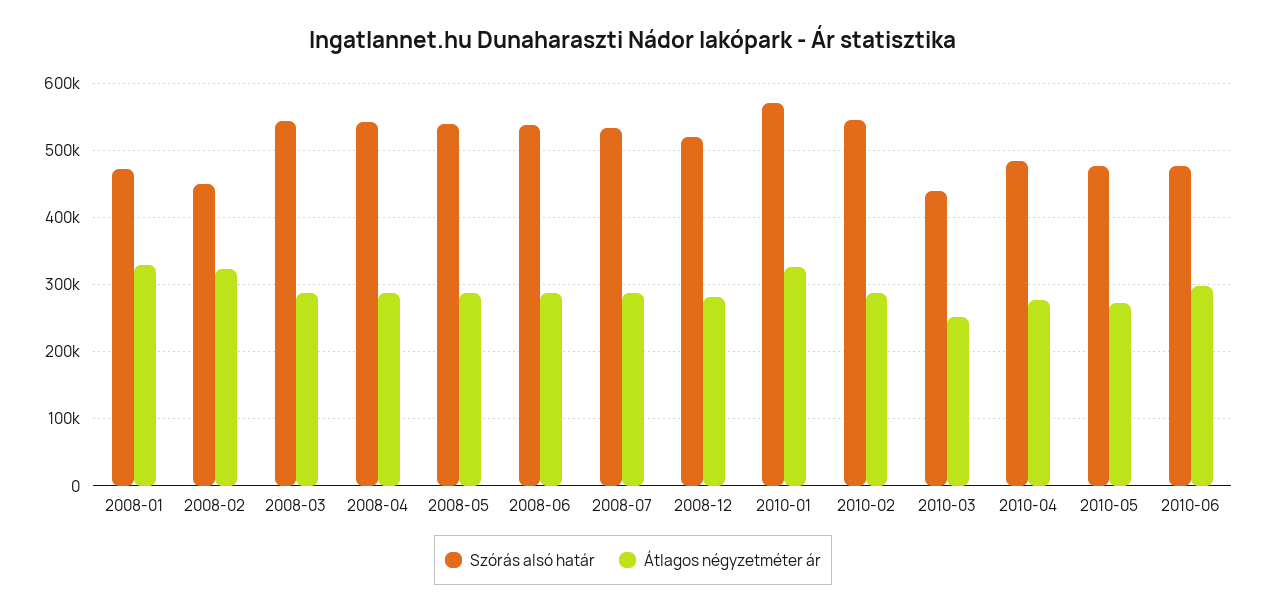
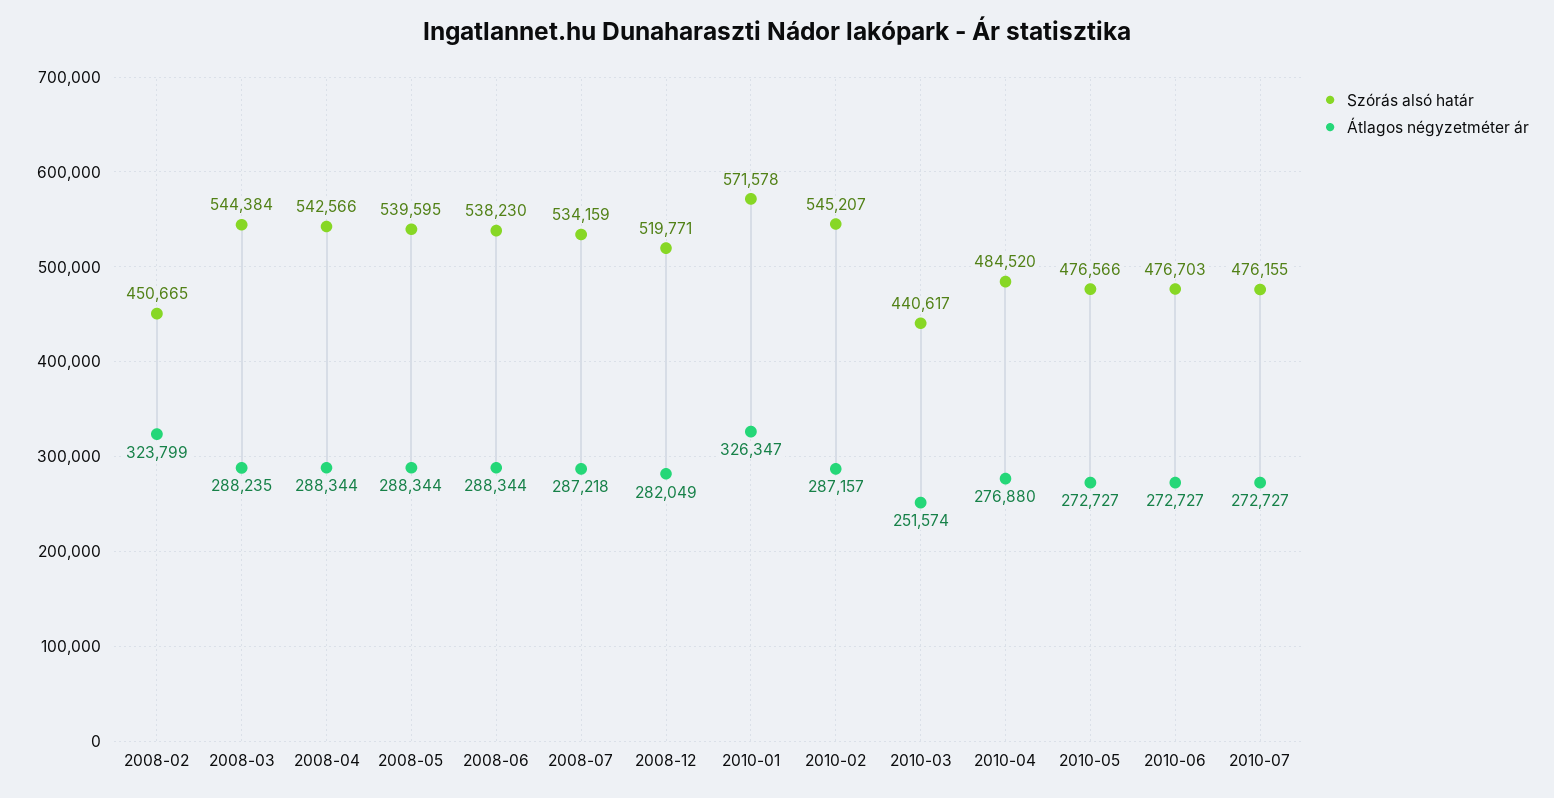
Szórás alsó határ, 2008-01: 470000 -> none
Átlagos négyzetméter ár, 2008-01: 330000 -> none
Átlagos négyzetméter ár, 2010-06: 300000 -> 272727
Szórás alsó határ, 2010-07: none -> 476155
Átlagos négyzetméter ár, 2010-07: none -> 272727

